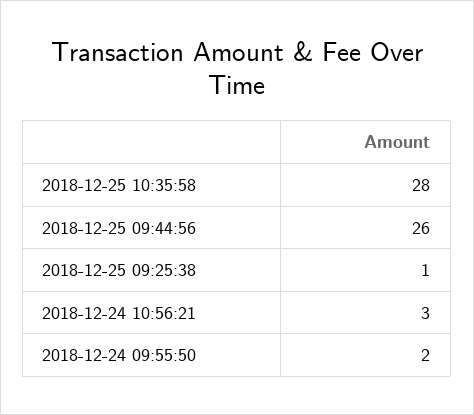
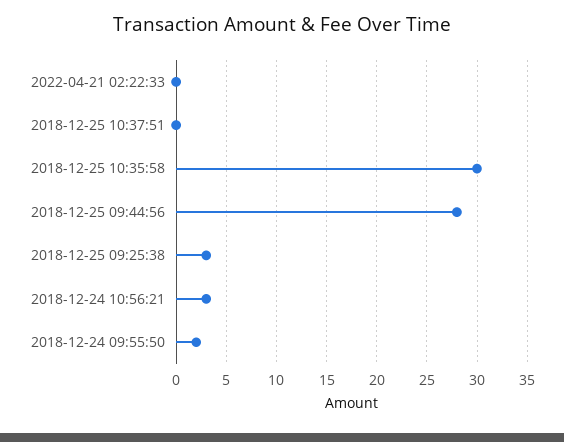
2018-12-25 10:35:58: 28 -> 30
2018-12-25 09:44:56: 26 -> 28
2018-12-25 09:25:38: 1 -> 3
2022-04-21 02:22:33: none -> 0
2018-12-25 10:37:51: none -> 0

